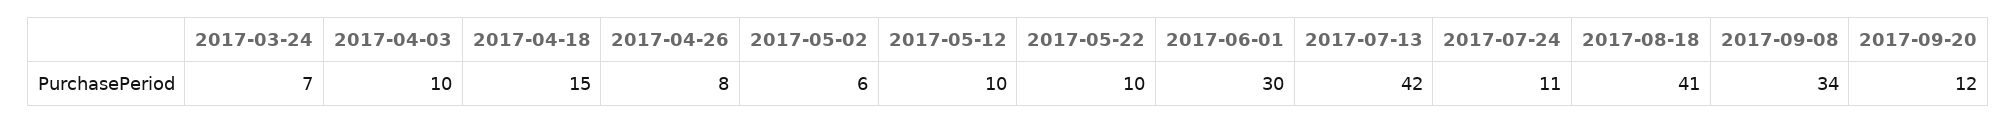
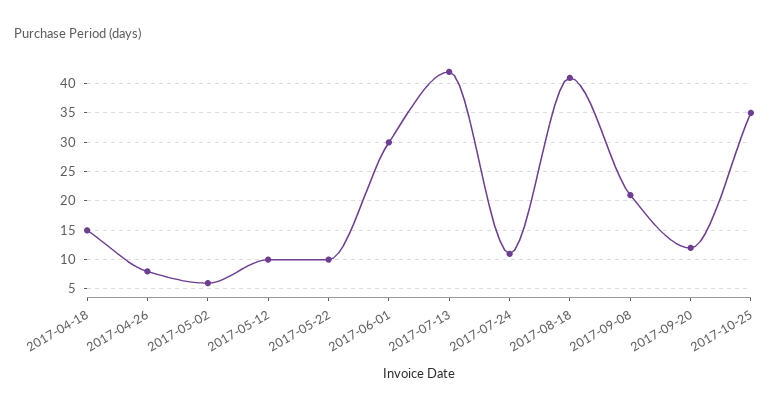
2017-03-24: 7 -> none
2017-04-03: 10 -> none
2017-09-08: 34 -> 20
2017-10-25: none -> 35

